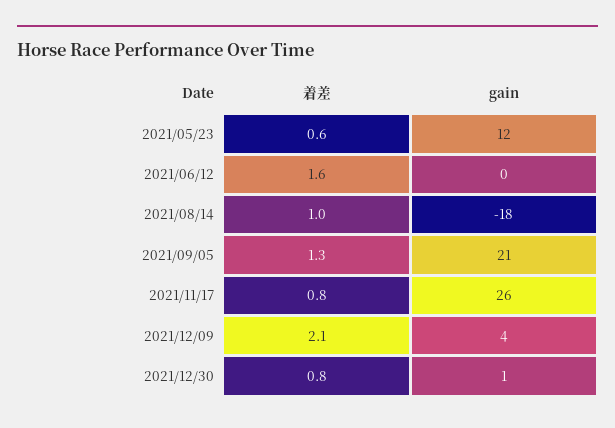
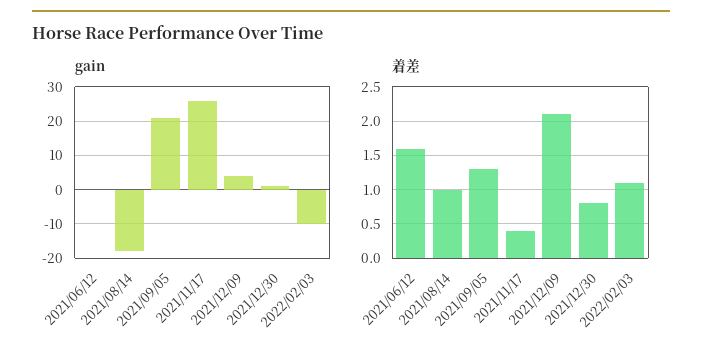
着差, 2021/05/23: 0.6 -> none
gain, 2021/05/23: 12 -> none
着差, 2021/11/17: 0.8 -> 0.4
gain, 2022/02/03: none -> -10
着差, 2022/02/03: none -> 1.1

